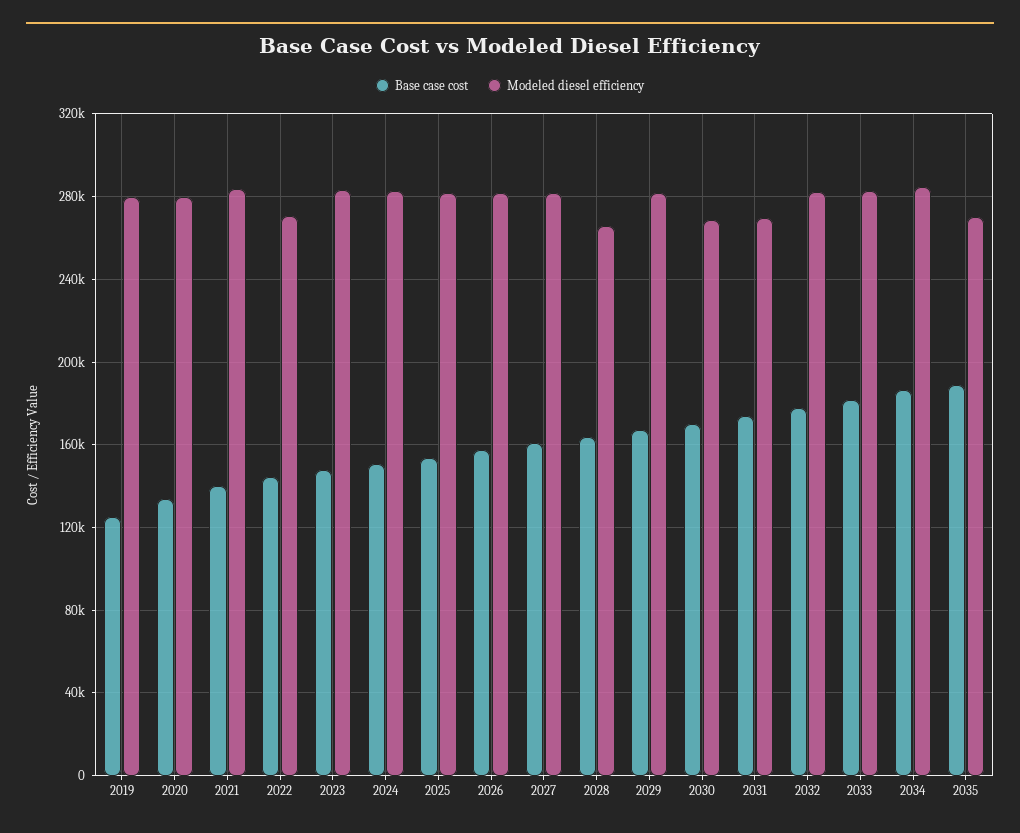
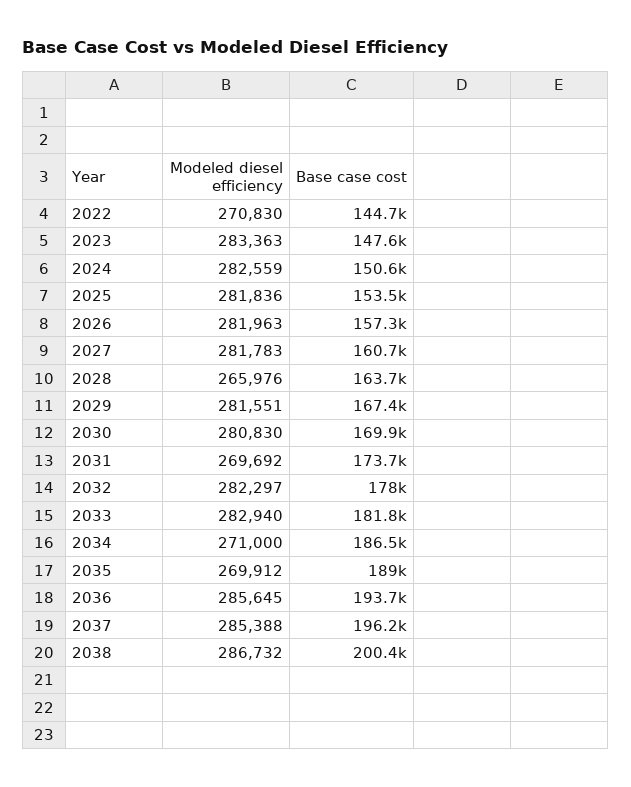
Base case cost, 2019: 125000 -> none
Modeled diesel efficiency, 2019: 280000 -> none
Base case cost, 2020: 135000 -> none
Modeled diesel efficiency, 2020: 280000 -> none
Base case cost, 2021: 140000 -> none
Modeled diesel efficiency, 2021: 285000 -> none
Modeled diesel efficiency, 2030: 270000 -> 280830
Modeled diesel efficiency, 2034: 285000 -> 271000
Modeled diesel efficiency, 2036: none -> 285645
Base case cost, 2036: none -> 193700
Modeled diesel efficiency, 2037: none -> 285388
Base case cost, 2037: none -> 196200
Modeled diesel efficiency, 2038: none -> 286732
Base case cost, 2038: none -> 200400

